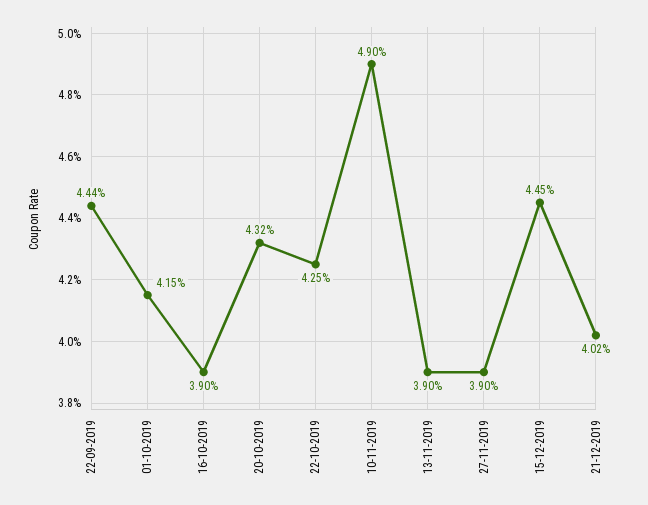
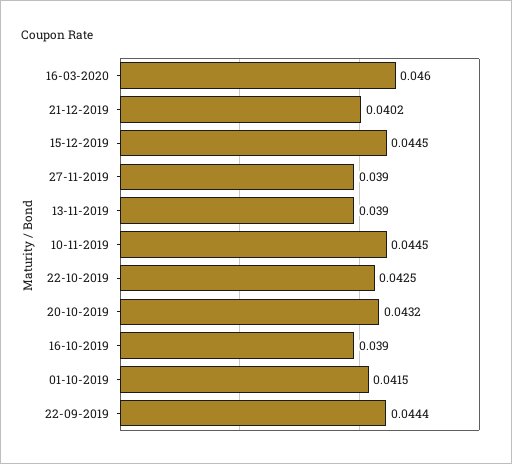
10-11-2019: 0.049 -> 0.0445
16-03-2020: none -> 0.046

